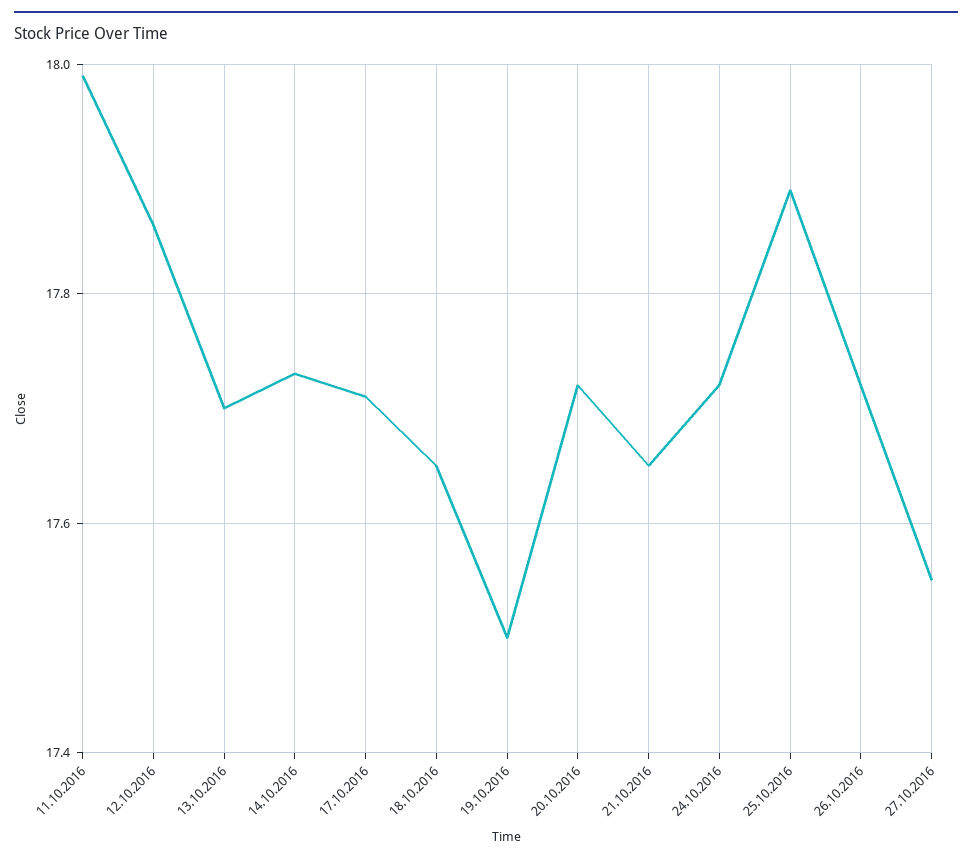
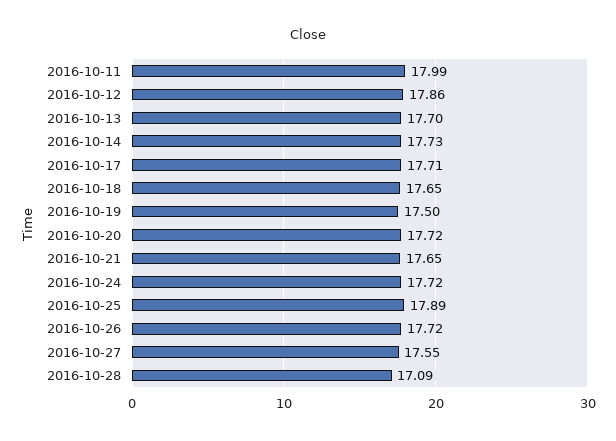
2016-10-28: none -> 17.09

